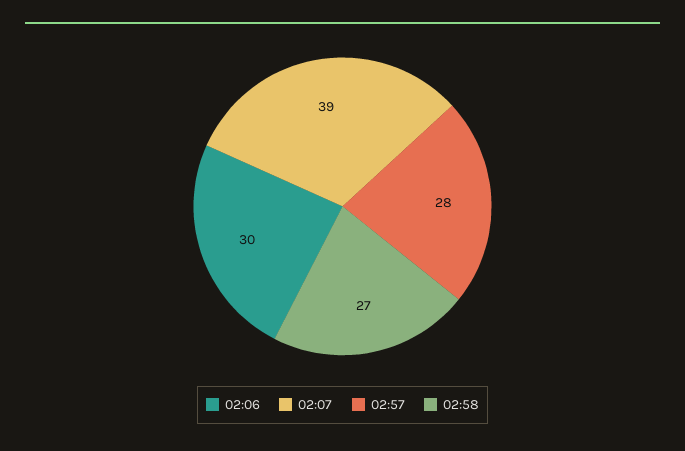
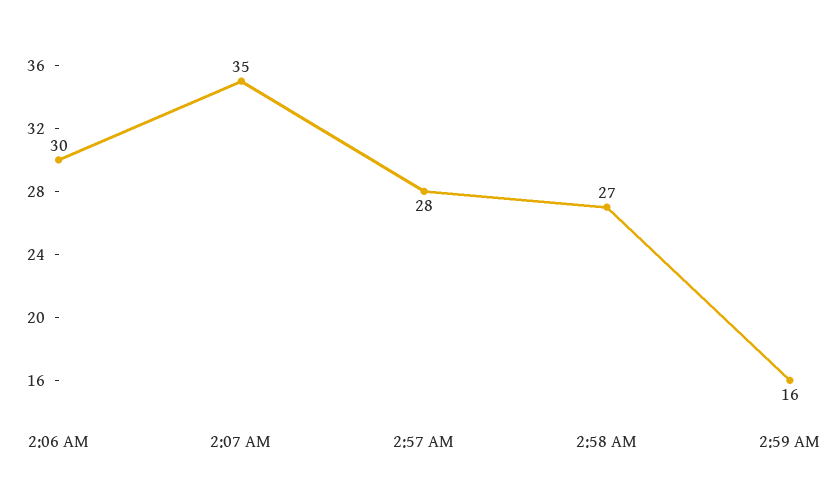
02:07: 39 -> 35
2:59 AM: none -> 16

